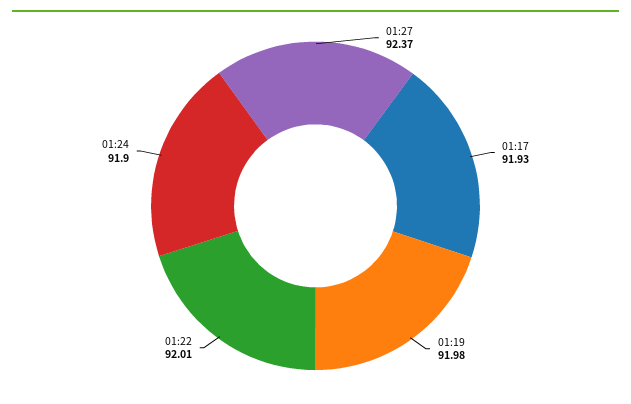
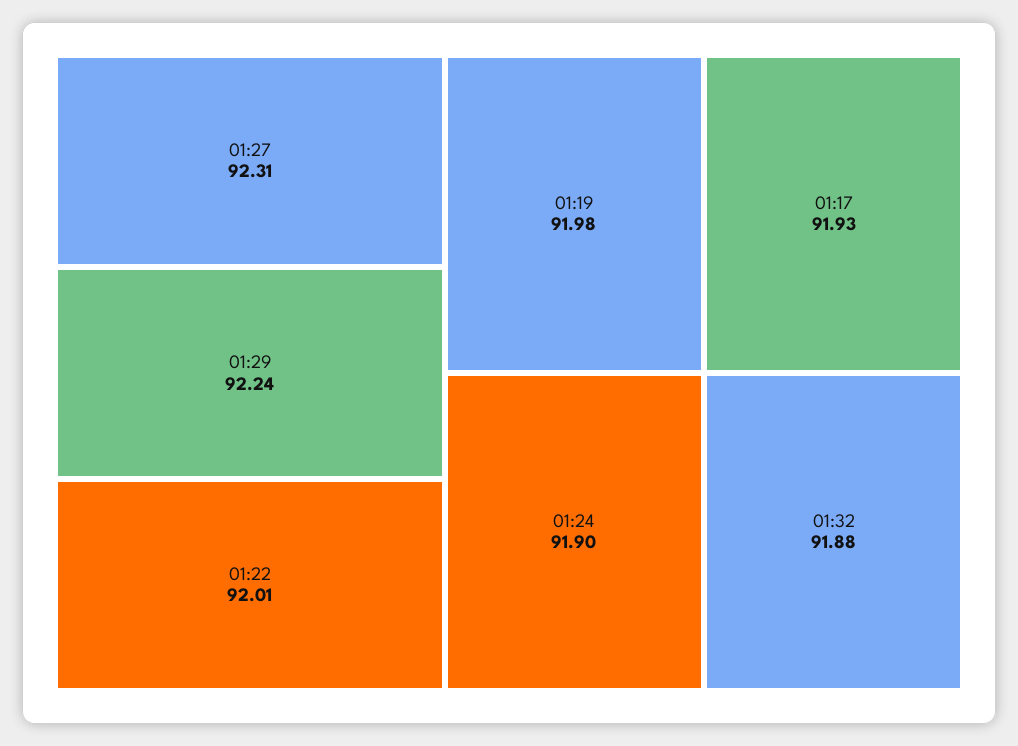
01:27: 92.37 -> 92.31
01:29: none -> 92.24
01:32: none -> 91.88

